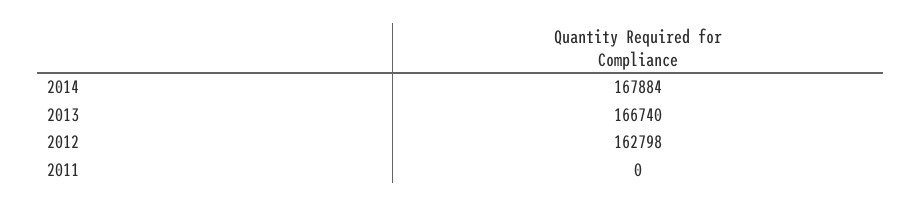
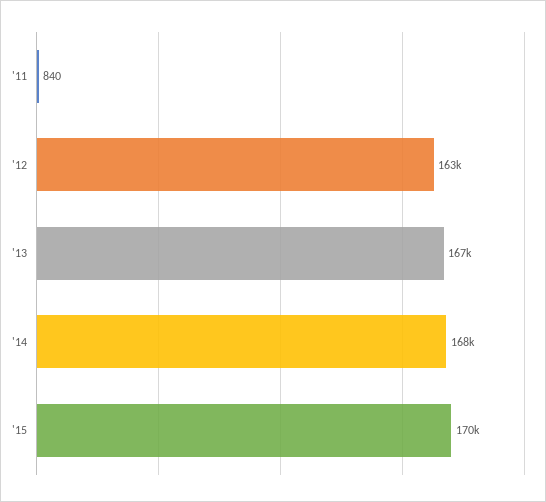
2011: 0 -> 840
'15: none -> 170000

